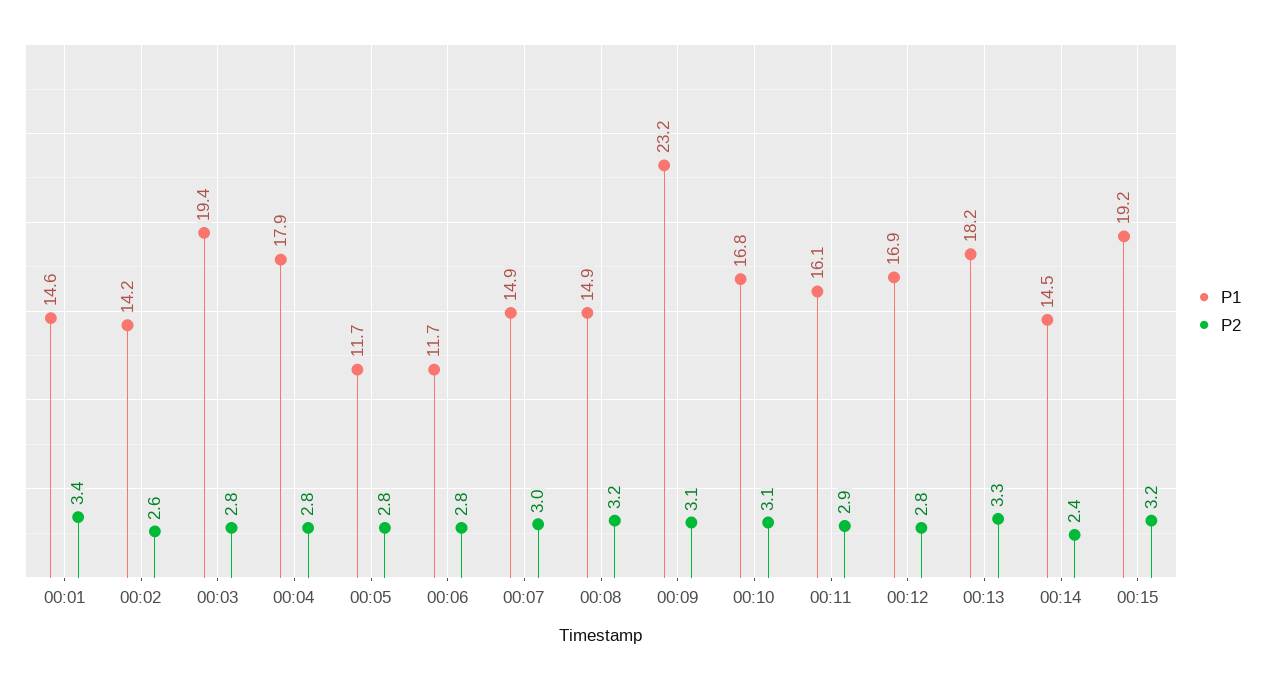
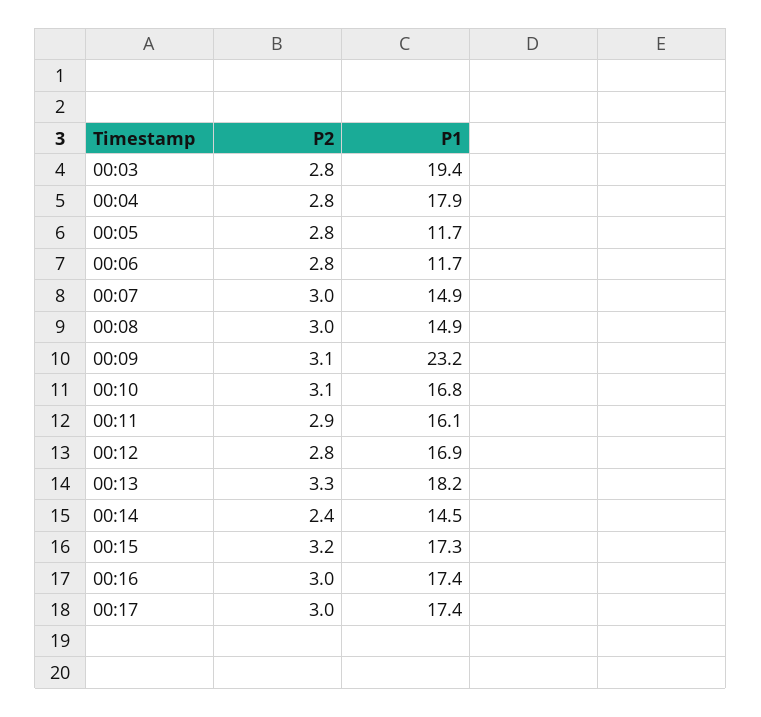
P1, 00:01: 14.6 -> none
P2, 00:01: 3.4 -> none
P1, 00:02: 14.2 -> none
P2, 00:02: 2.6 -> none
P2, 00:08: 3.2 -> 3
P1, 00:15: 19.2 -> 17.3
P2, 00:16: none -> 3
P1, 00:16: none -> 17.4
P2, 00:17: none -> 3
P1, 00:17: none -> 17.4

